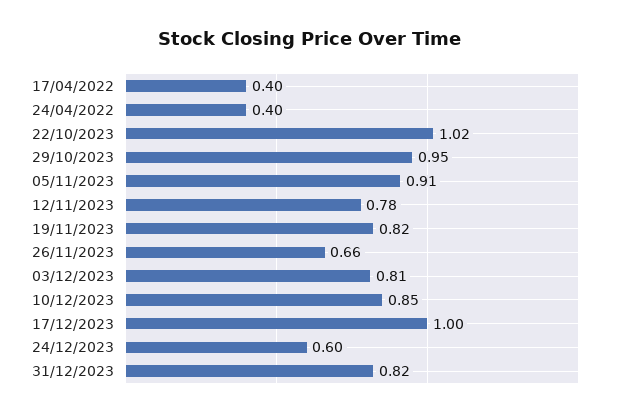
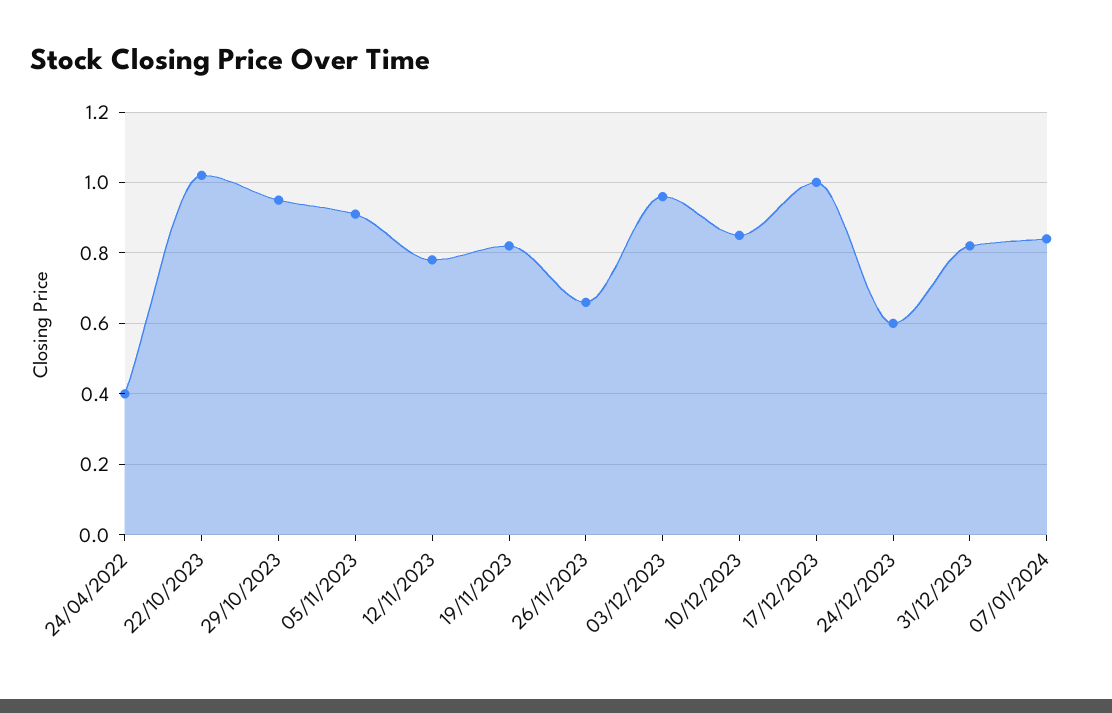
17/04/2022: 0.4 -> none
03/12/2023: 0.81 -> 0.95
07/01/2024: none -> 0.85

